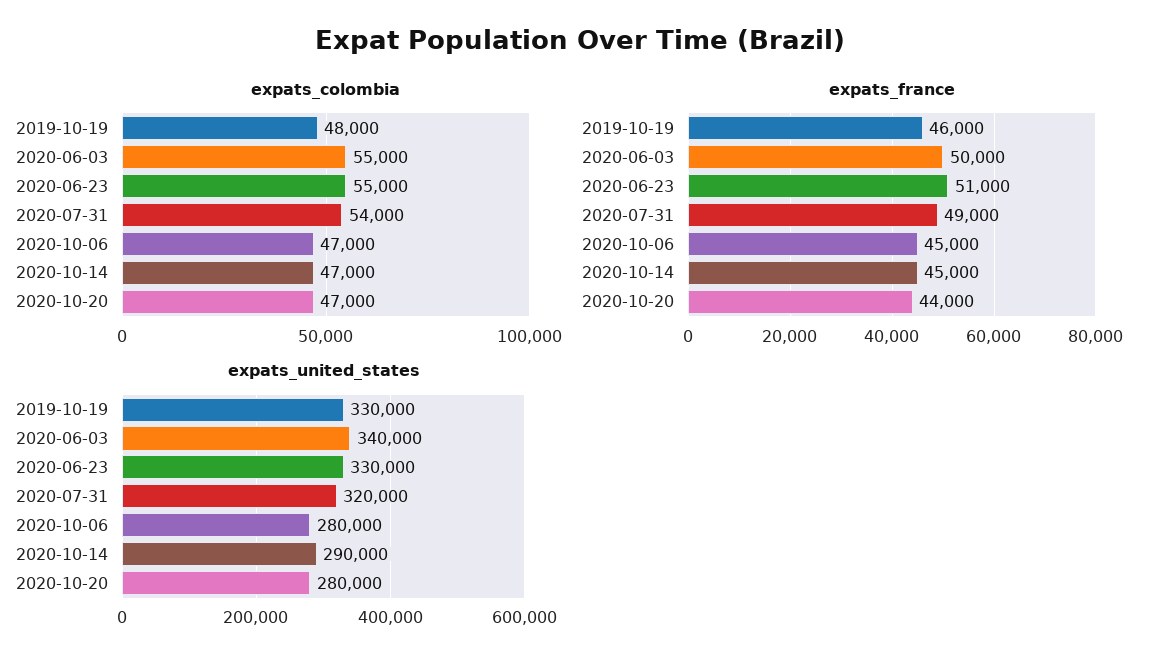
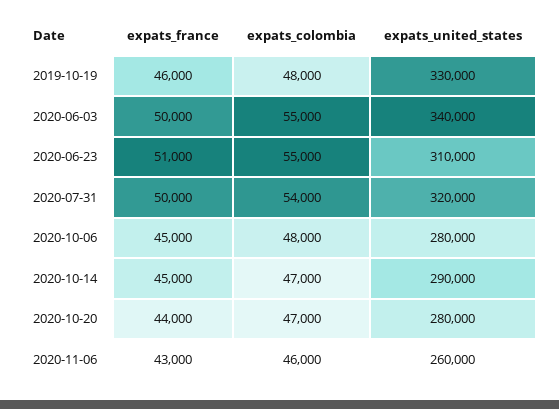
expats_colombia, 2020-10-06: 47000 -> 48000
expats_france, 2020-07-31: 49000 -> 50000
expats_united_states, 2020-06-23: 330000 -> 310000
expats_france, 2020-11-06: none -> 43000
expats_colombia, 2020-11-06: none -> 46000
expats_united_states, 2020-11-06: none -> 260000

